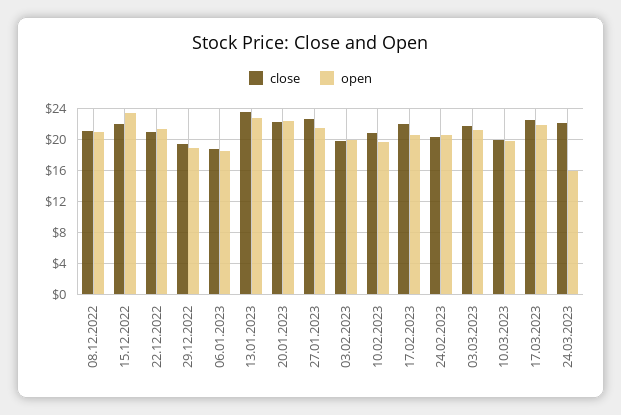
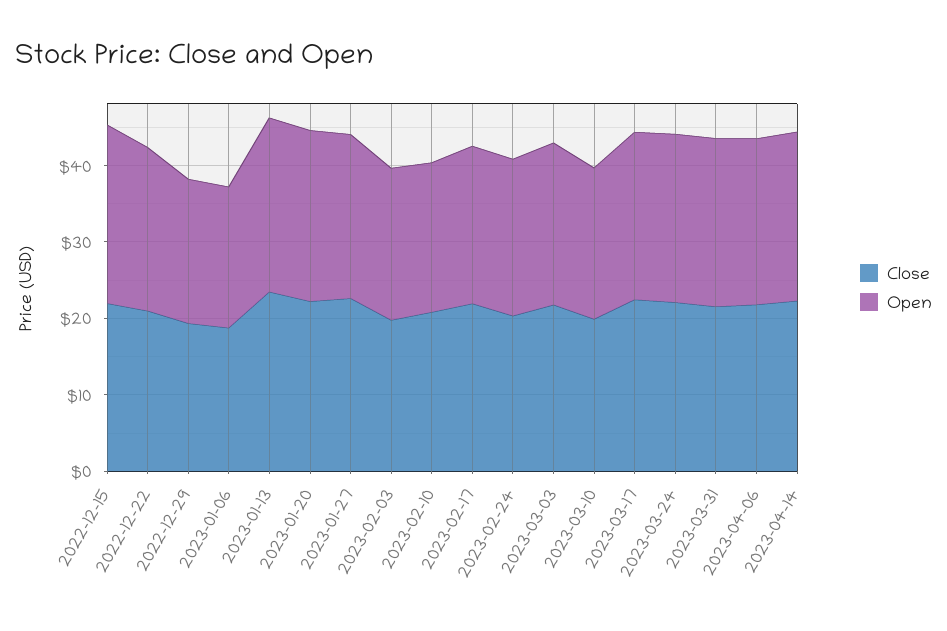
close, 08.12.2022: 21 -> none
open, 08.12.2022: 21 -> none
open, 24.03.2023: 16 -> 22
close, 2023-03-31: none -> 22
open, 2023-03-31: none -> 22
close, 2023-04-06: none -> 22
open, 2023-04-06: none -> 22
close, 2023-04-14: none -> 22
open, 2023-04-14: none -> 22

